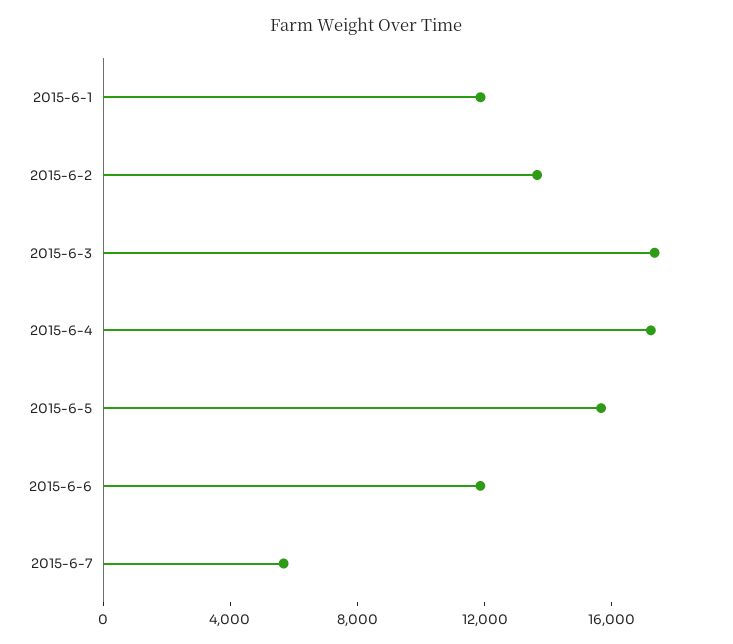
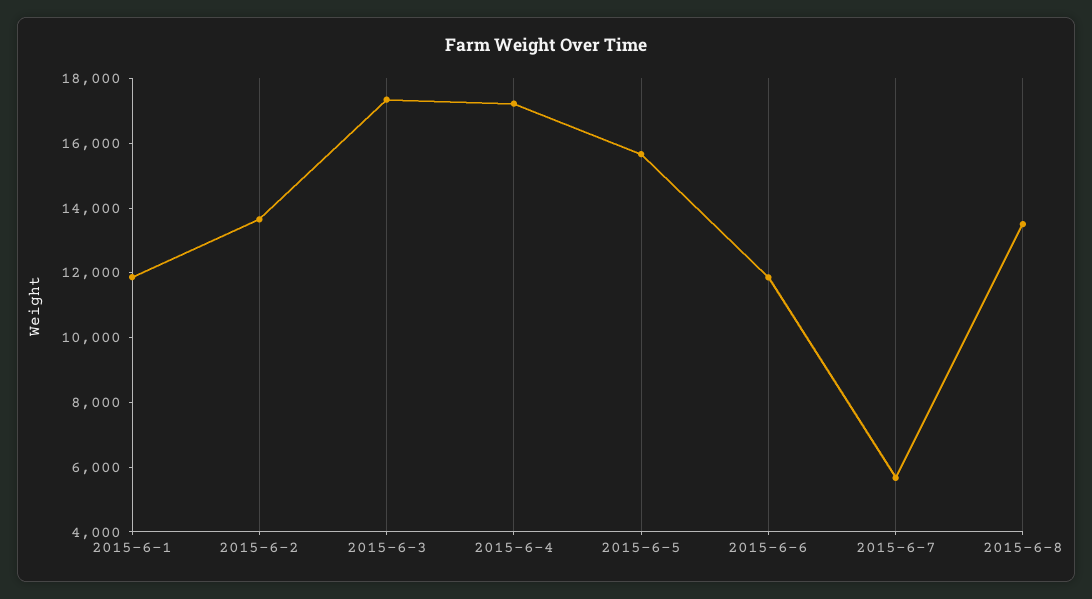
2015-6-8: none -> 13500

